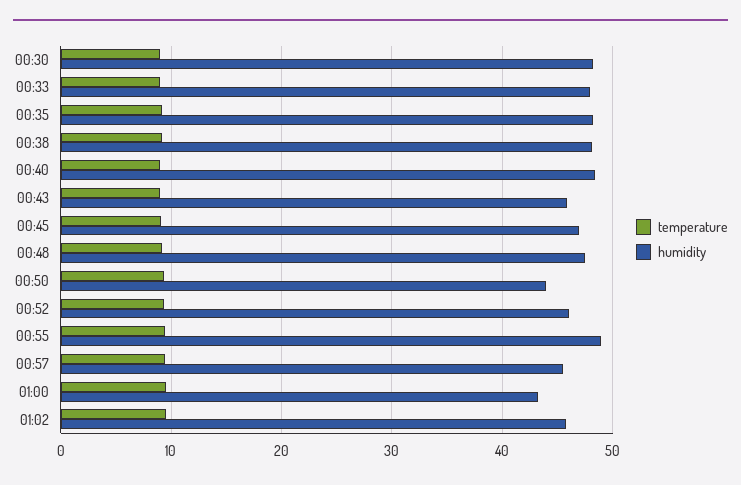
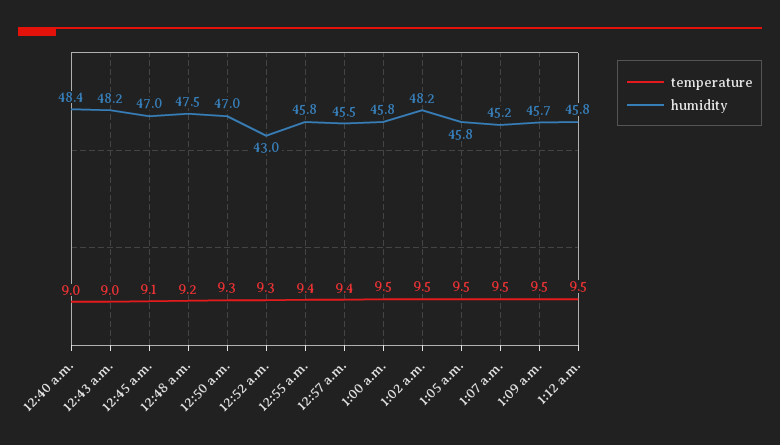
temperature, 00:30: 9 -> none
humidity, 00:30: 48 -> none
temperature, 00:33: 9 -> none
humidity, 00:33: 48 -> none
temperature, 00:35: 9 -> none
humidity, 00:35: 48 -> none
temperature, 00:38: 9 -> none
humidity, 00:38: 48 -> none
humidity, 00:43: 46 -> 48.2
humidity, 00:50: 44 -> 47
humidity, 00:52: 46 -> 43
humidity, 00:55: 49 -> 45.8
humidity, 01:00: 43 -> 45.8
humidity, 01:02: 46 -> 48.2
temperature, 1:05 a.m.: none -> 9.5
humidity, 1:05 a.m.: none -> 45.8
temperature, 1:07 a.m.: none -> 9.5
humidity, 1:07 a.m.: none -> 45.2
temperature, 1:09 a.m.: none -> 9.5
humidity, 1:09 a.m.: none -> 45.7
temperature, 1:12 a.m.: none -> 9.5
humidity, 1:12 a.m.: none -> 45.8

